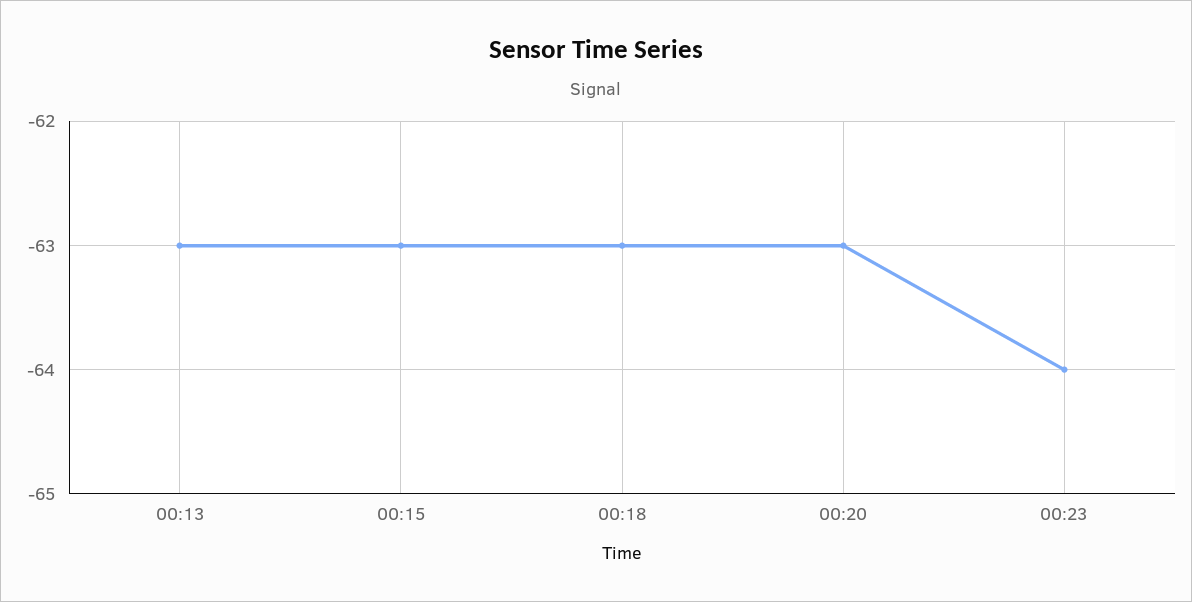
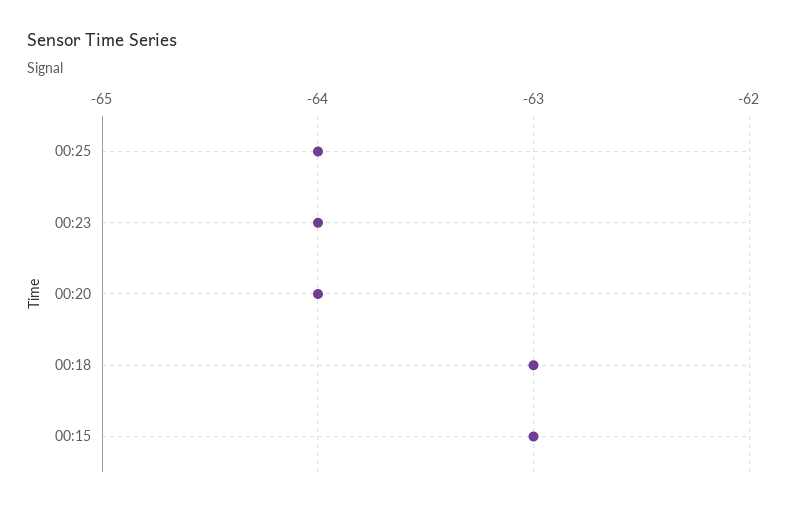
00:13: -63 -> none
00:20: -63 -> -64
00:25: none -> -64

